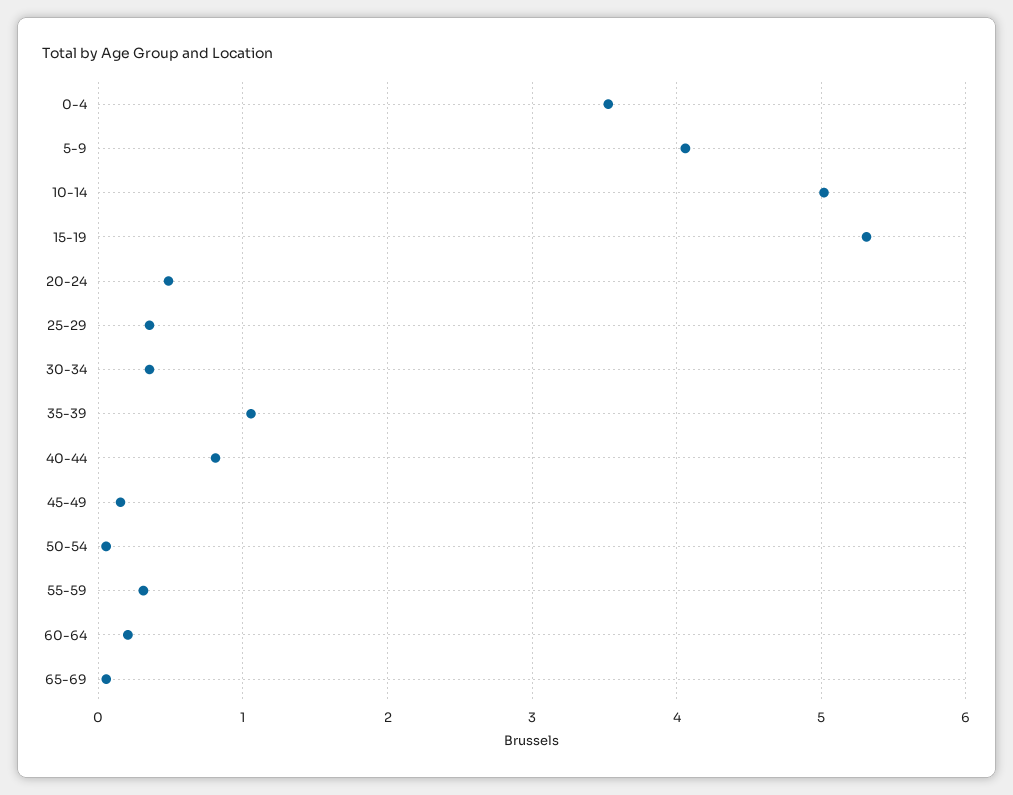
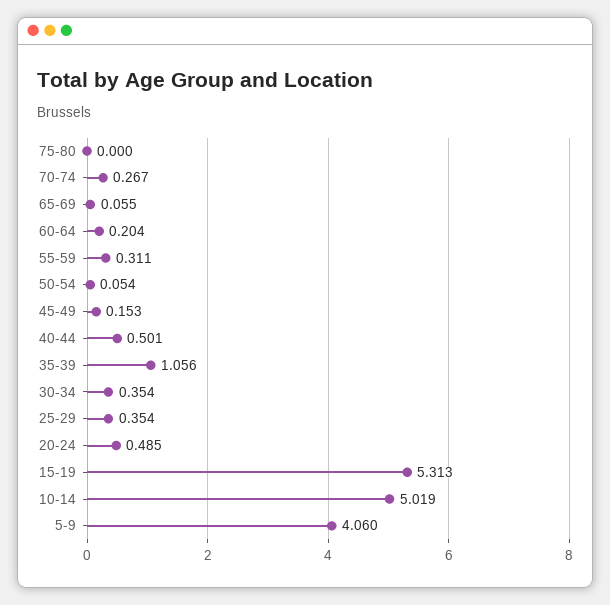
0-4: 3.5 -> none
40-44: 0.8 -> 0.501
75-80: none -> 0
70-74: none -> 0.267

